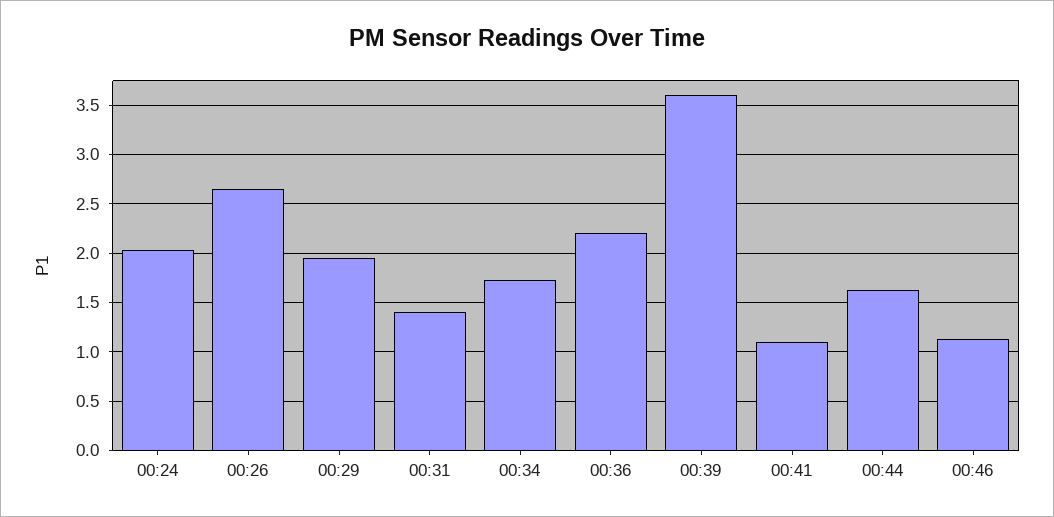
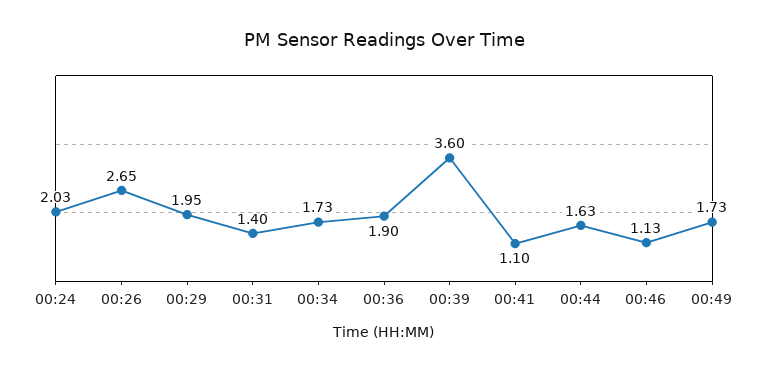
00:36: 2.2 -> 1.9
00:49: none -> 1.73

